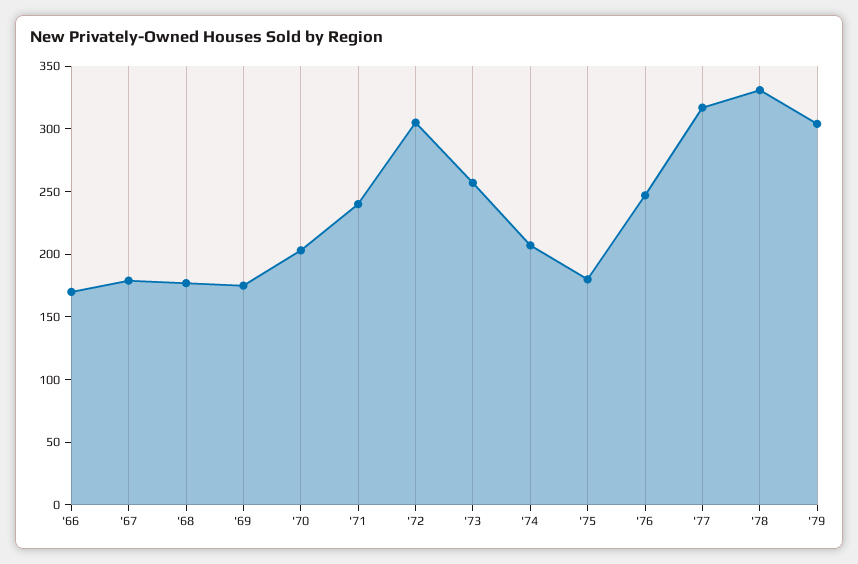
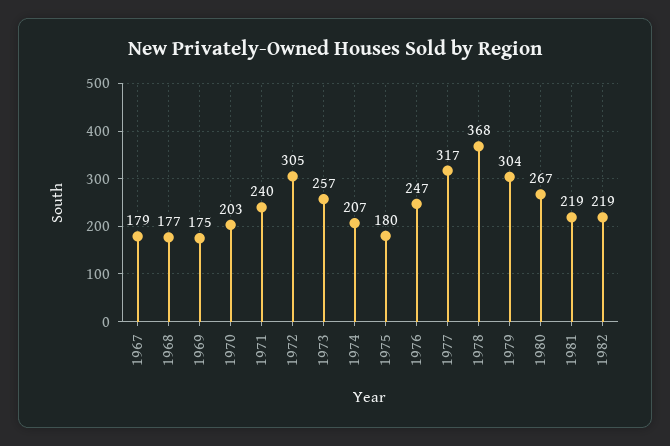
'66: 170 -> none
'78: 330 -> 368
1980: none -> 267
1981: none -> 219
1982: none -> 219

